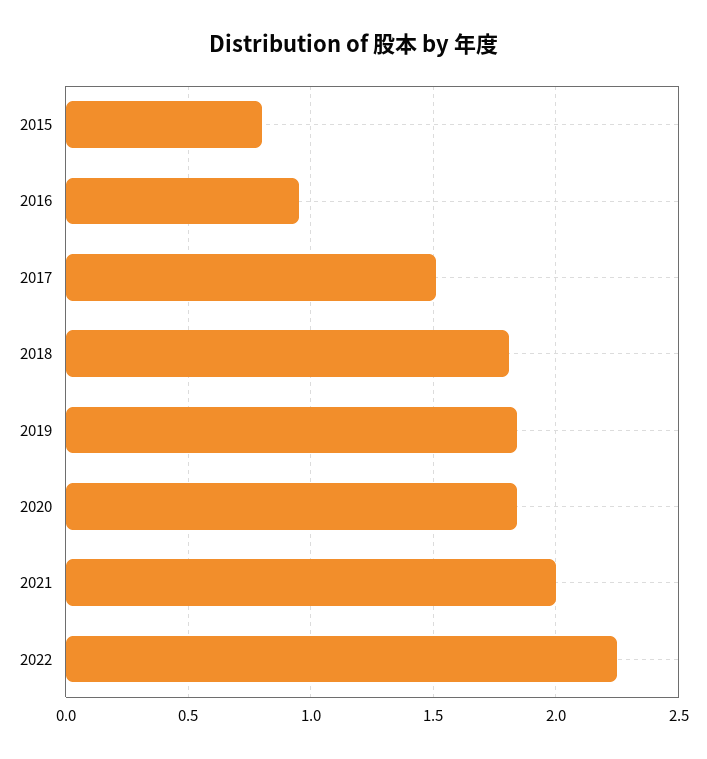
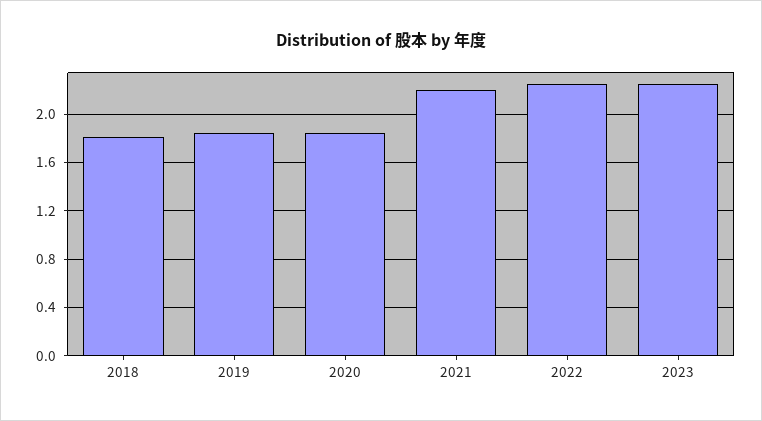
2015: 0.8 -> none
2016: 0.95 -> none
2017: 1.5 -> none
2021: 2 -> 2.2
2023: none -> 2.25

